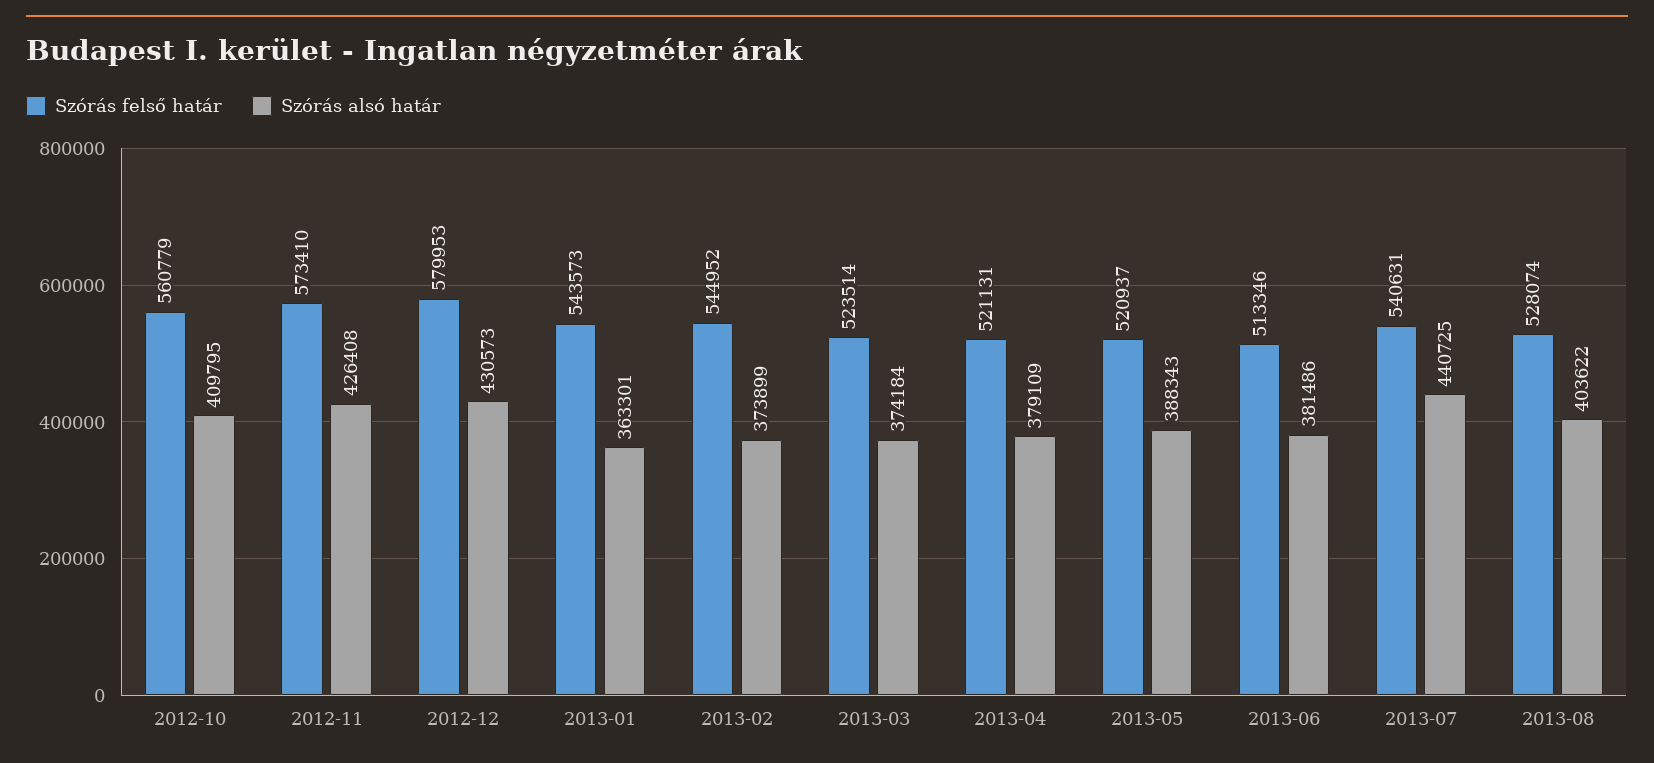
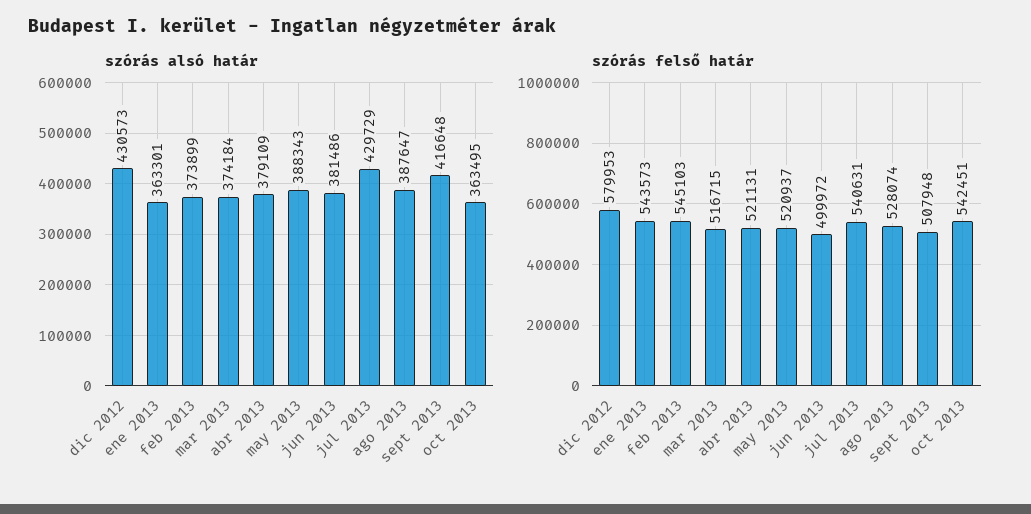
Szórás felső határ, 2012-10: 560779 -> none
Szórás alsó határ, 2012-10: 409795 -> none
Szórás felső határ, 2012-11: 573410 -> none
Szórás alsó határ, 2012-11: 426408 -> none
Szórás felső határ, 2013-02: 544952 -> 545103
Szórás felső határ, 2013-03: 523514 -> 516715
Szórás felső határ, 2013-06: 513346 -> 499972
Szórás alsó határ, 2013-07: 440725 -> 429729
Szórás alsó határ, 2013-08: 403622 -> 387647
Szórás alsó határ, sept 2013: none -> 416648
Szórás alsó határ, oct 2013: none -> 363495
Szórás felső határ, sept 2013: none -> 507948
Szórás felső határ, oct 2013: none -> 542451

